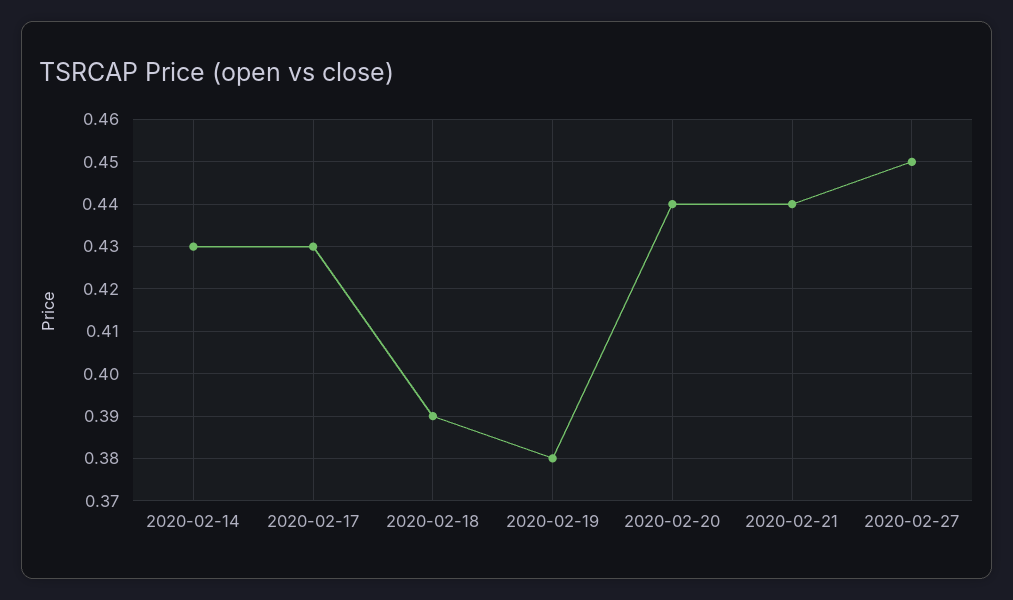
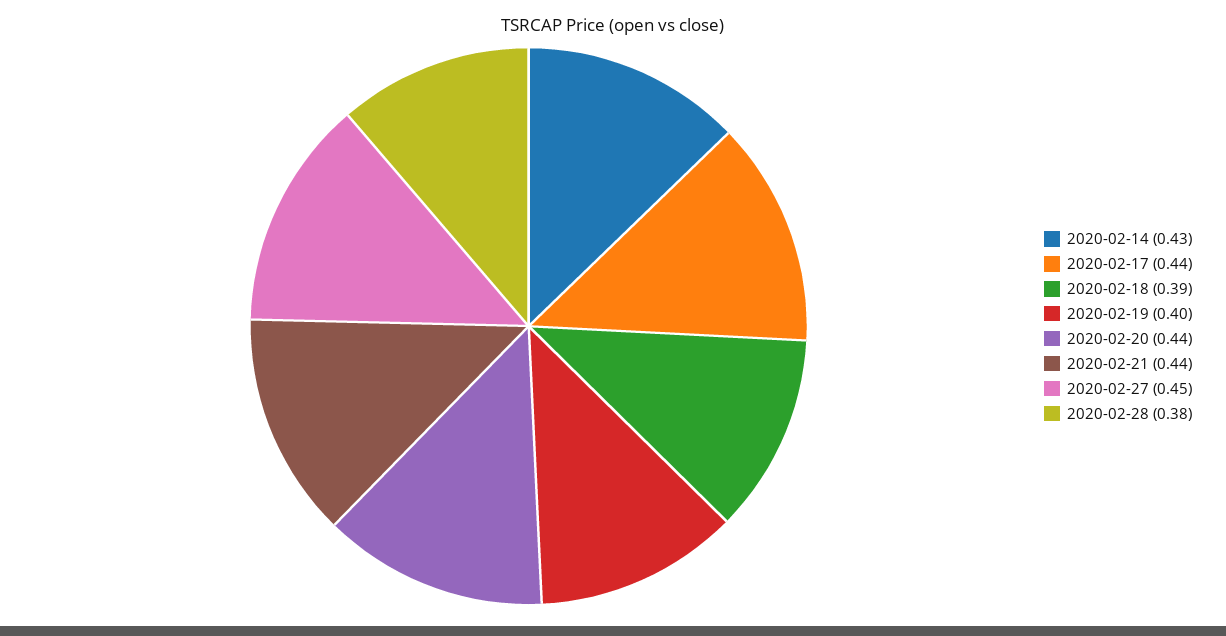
2020-02-17: 0.43 -> 0.44
2020-02-19: 0.38 -> 0.4
2020-02-28: none -> 0.38

